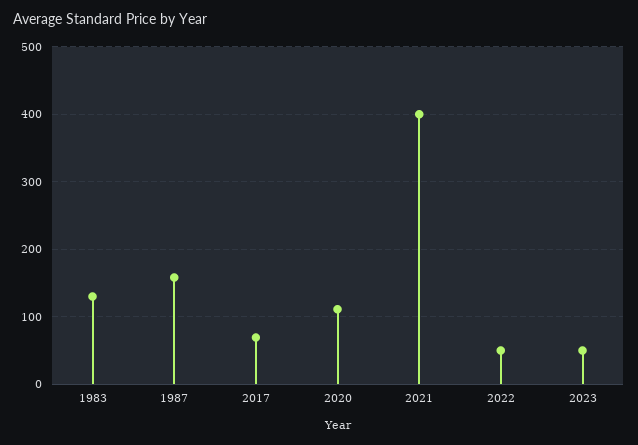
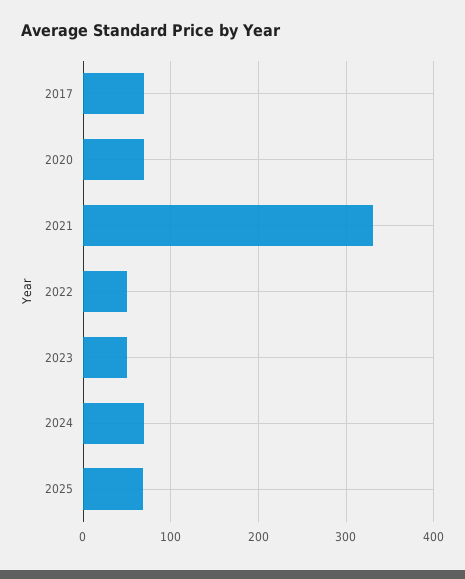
1983: 130 -> none
1987: 160 -> none
2020: 110 -> 70
2021: 400 -> 330
2024: none -> 70
2025: none -> 70

